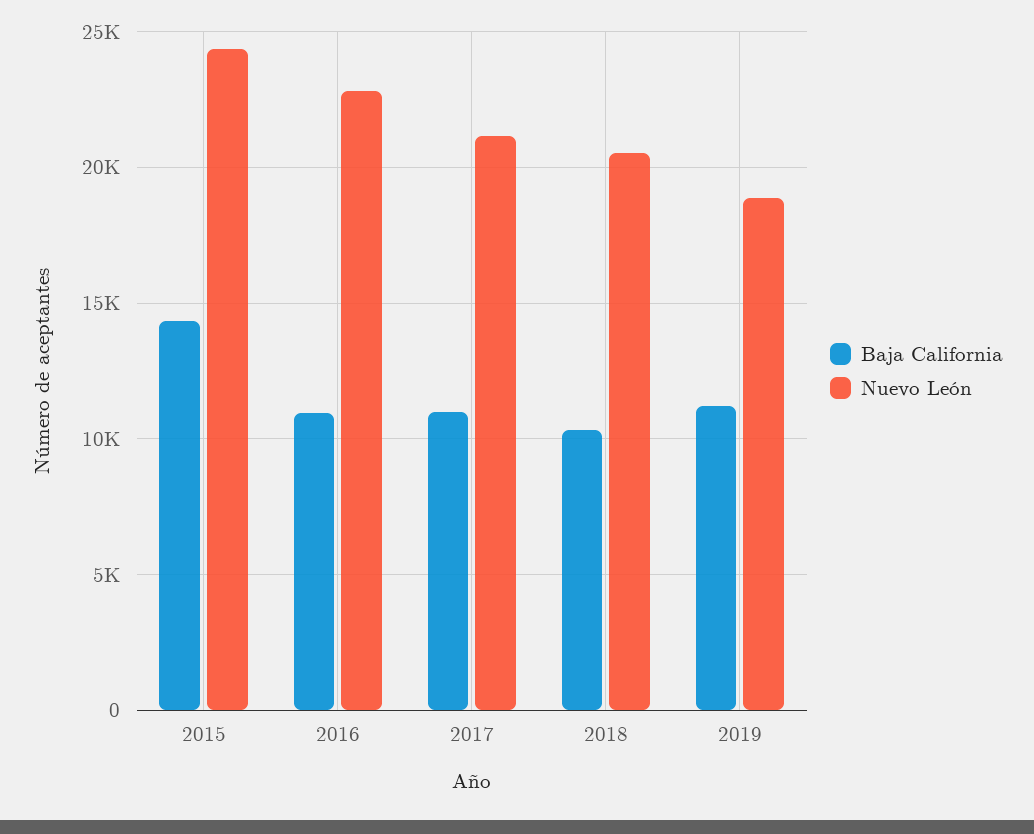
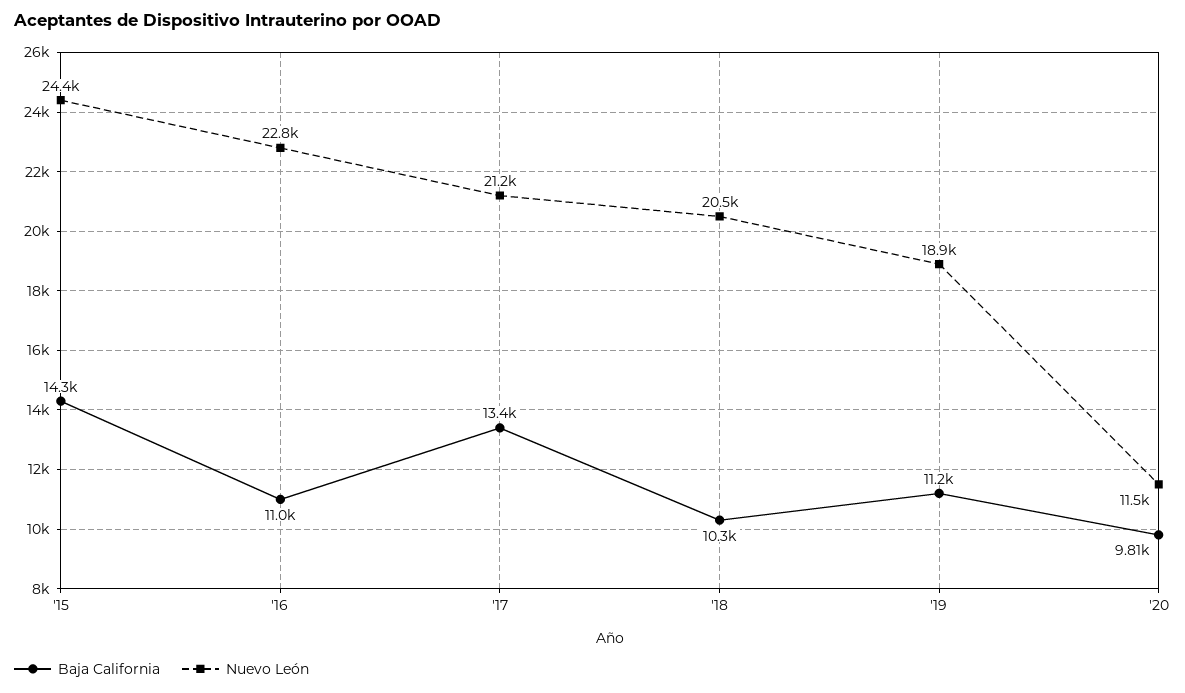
Baja California, 2017: 11000 -> 13400
Baja California, '20: none -> 9810
Nuevo León, '20: none -> 11500

